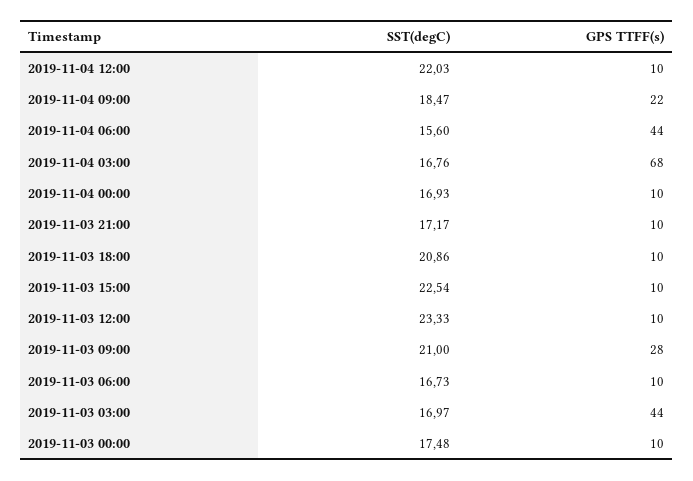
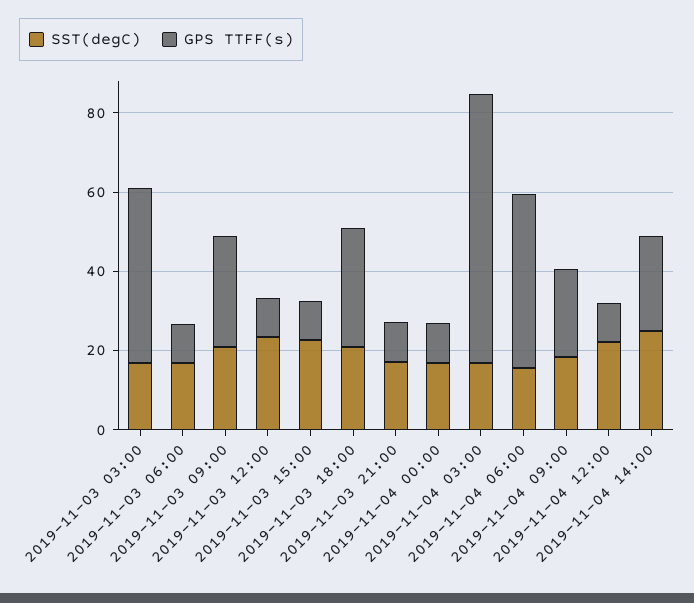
GPS TTFF(s), 2019-11-03 18:00: 10 -> 30
SST(degC), 2019-11-03 00:00: 17.48 -> none
GPS TTFF(s), 2019-11-03 00:00: 10 -> none
SST(degC), 2019-11-04 14:00: none -> 25
GPS TTFF(s), 2019-11-04 14:00: none -> 25

